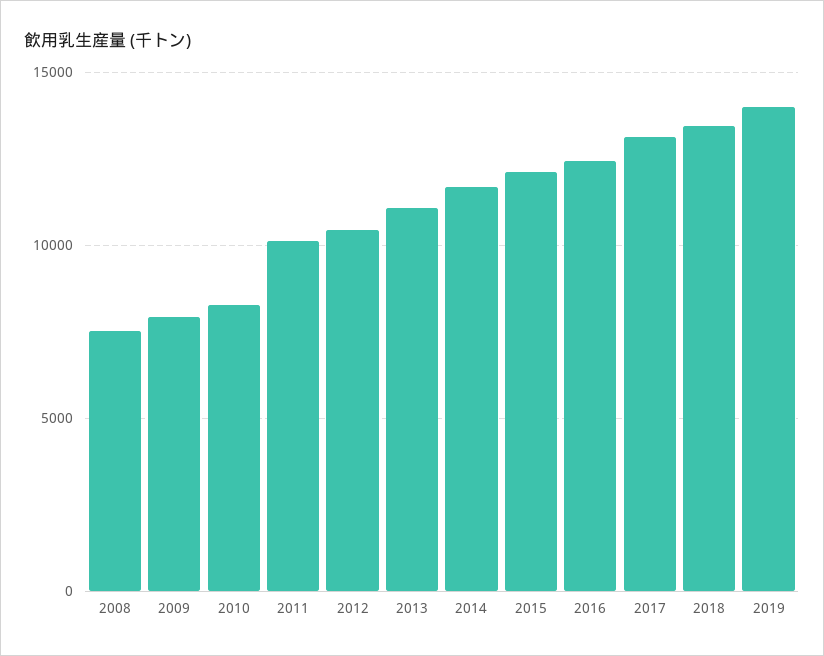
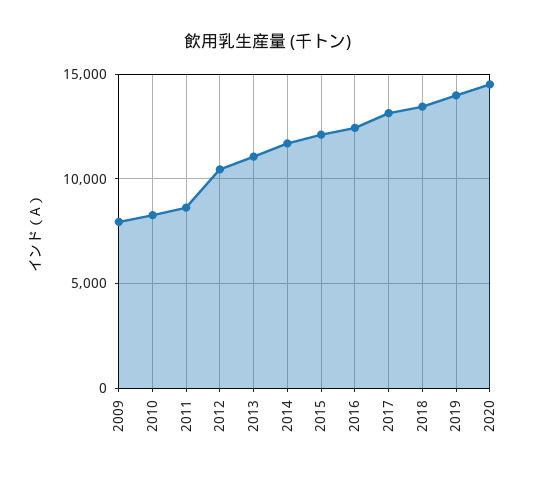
2008: 7500 -> none
2011: 10000 -> 8500
2020: none -> 14500

